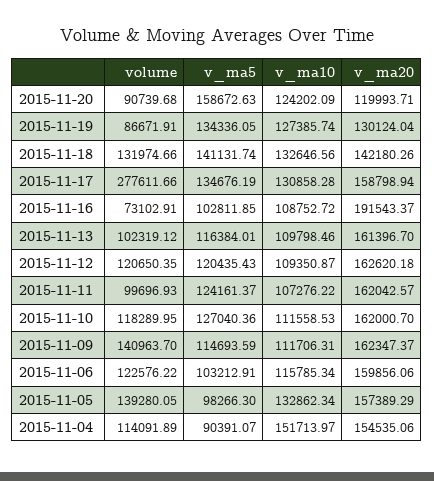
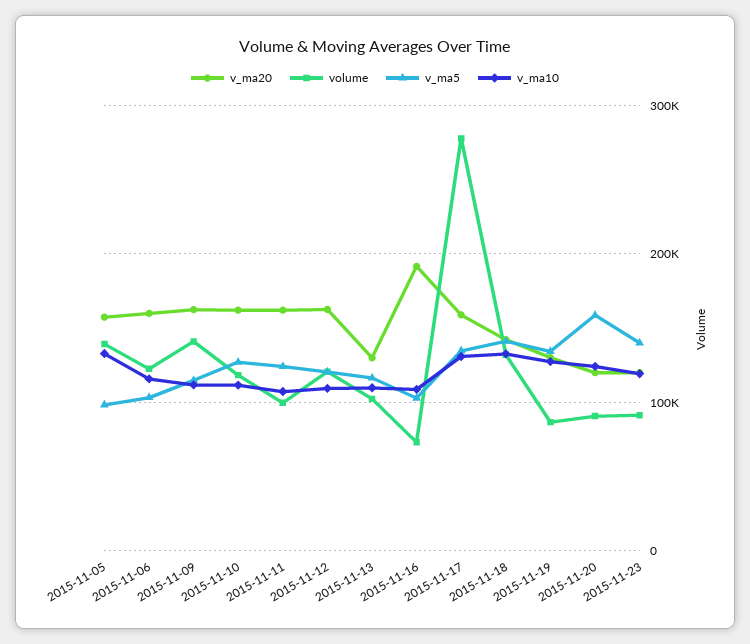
v_ma20, 2015-11-13: 161396.7 -> 130000
volume, 2015-11-04: 114091.89 -> none
v_ma5, 2015-11-04: 90391.07 -> none
v_ma10, 2015-11-04: 151713.97 -> none
v_ma20, 2015-11-04: 154535.06 -> none
v_ma20, 2015-11-23: none -> 120000
volume, 2015-11-23: none -> 90000
v_ma5, 2015-11-23: none -> 140000
v_ma10, 2015-11-23: none -> 120000

